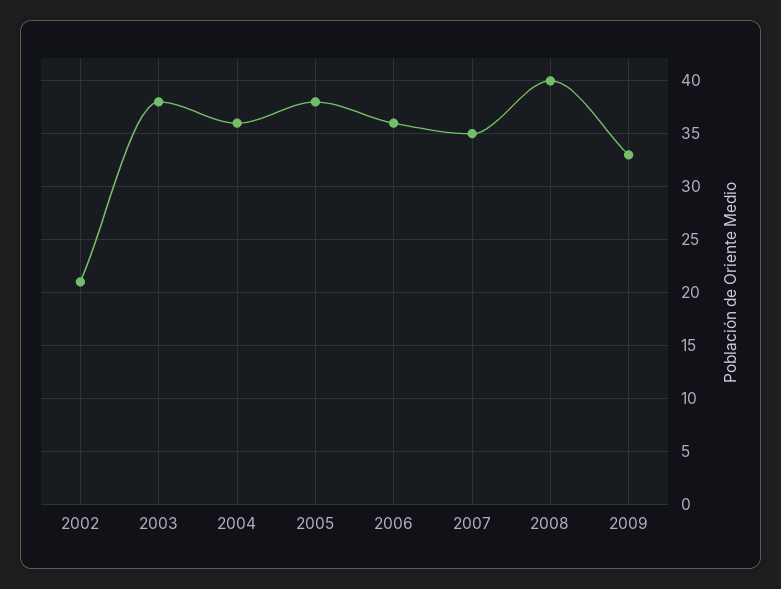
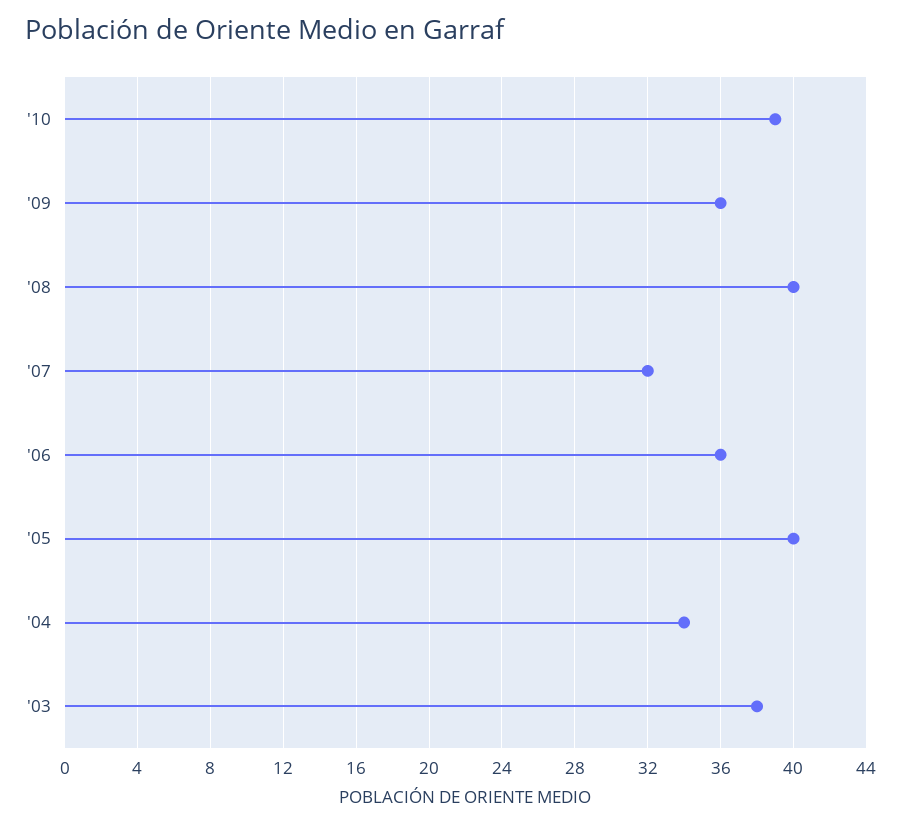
2002: 21 -> none
2004: 36 -> 34
2005: 38 -> 40
2007: 35 -> 32
2009: 33 -> 36
'10: none -> 39

